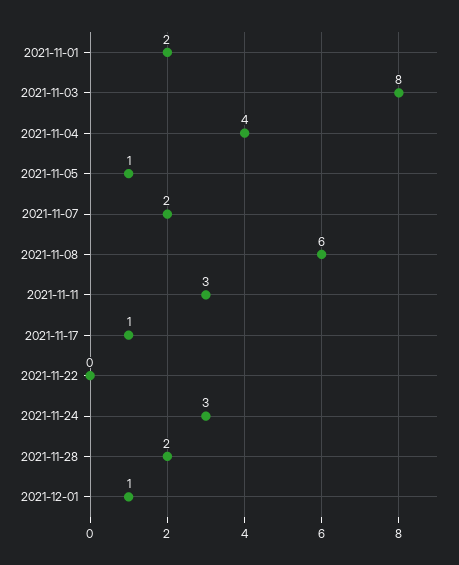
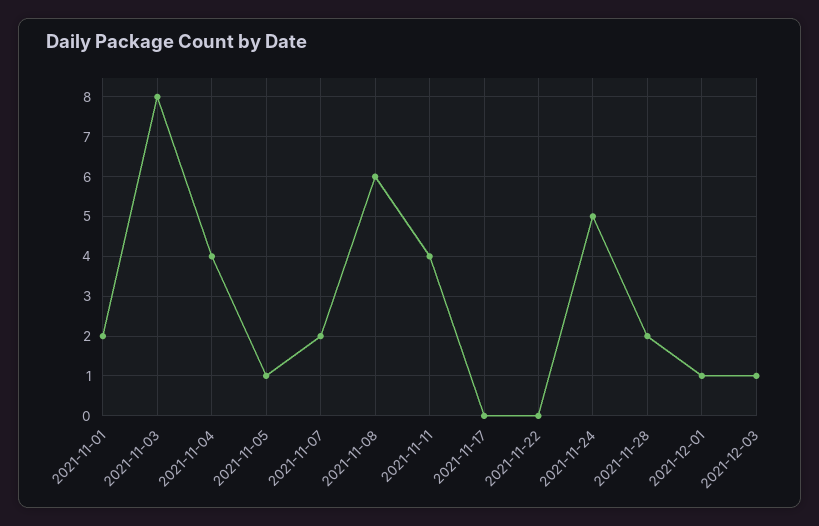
2021-11-11: 3 -> 4
2021-11-17: 1 -> 0
2021-11-24: 3 -> 5
2021-12-03: none -> 1

